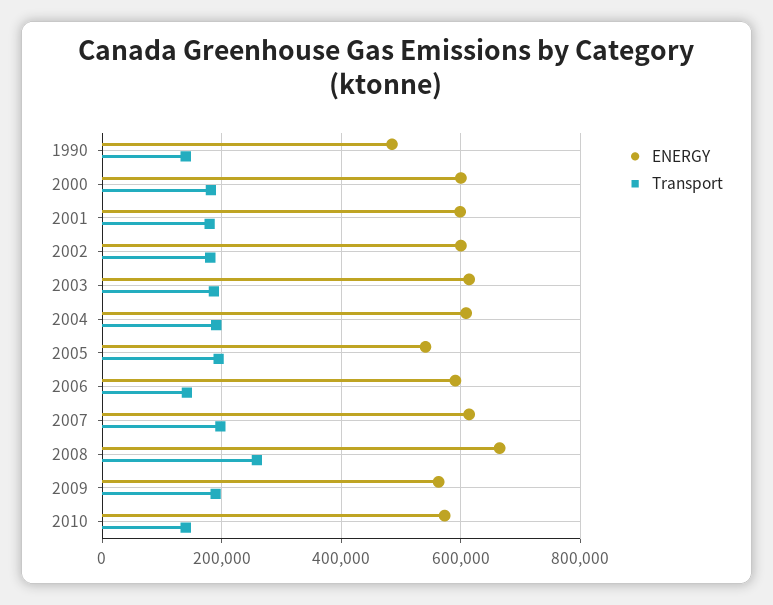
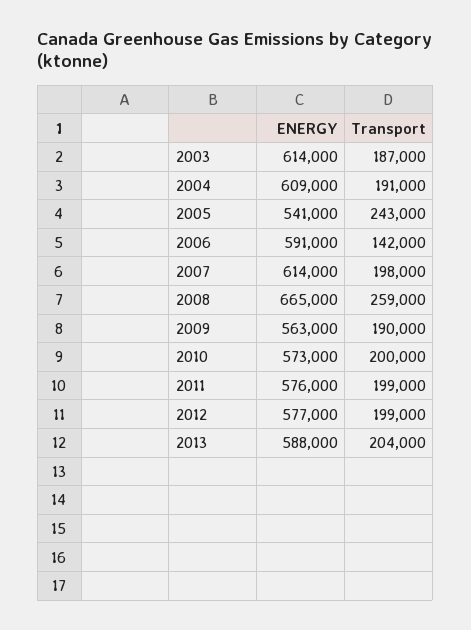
ENERGY, 1990: 480000 -> none
Transport, 1990: 140000 -> none
ENERGY, 2000: 600000 -> none
Transport, 2000: 180000 -> none
ENERGY, 2001: 600000 -> none
Transport, 2001: 180000 -> none
ENERGY, 2002: 600000 -> none
Transport, 2002: 180000 -> none
Transport, 2005: 200000 -> 243000
Transport, 2010: 140000 -> 200000
ENERGY, 2011: none -> 576000
Transport, 2011: none -> 199000
ENERGY, 2012: none -> 577000
Transport, 2012: none -> 199000
ENERGY, 2013: none -> 588000
Transport, 2013: none -> 204000

